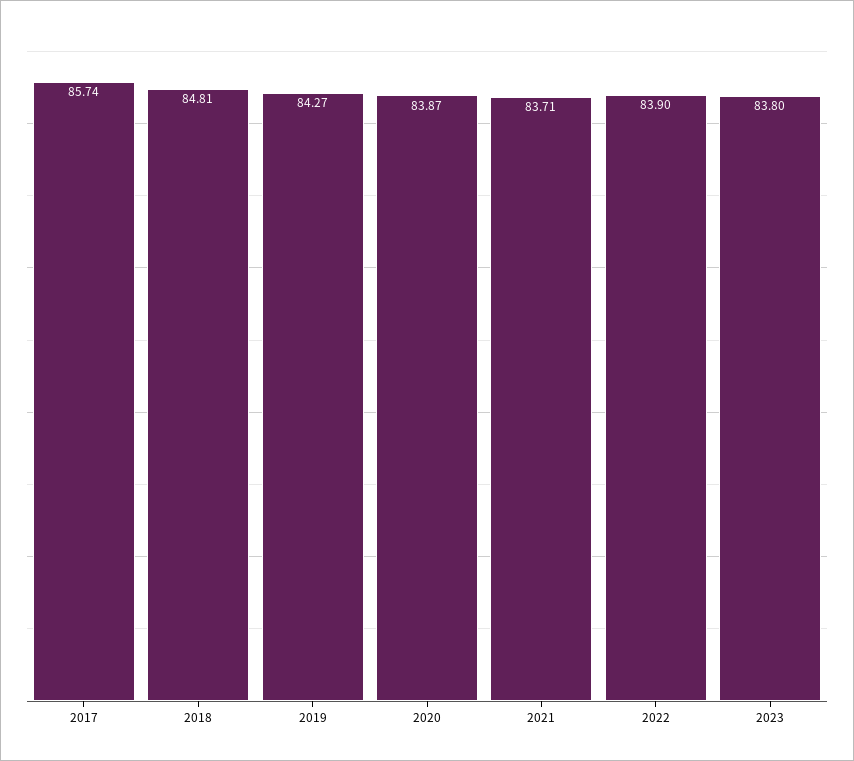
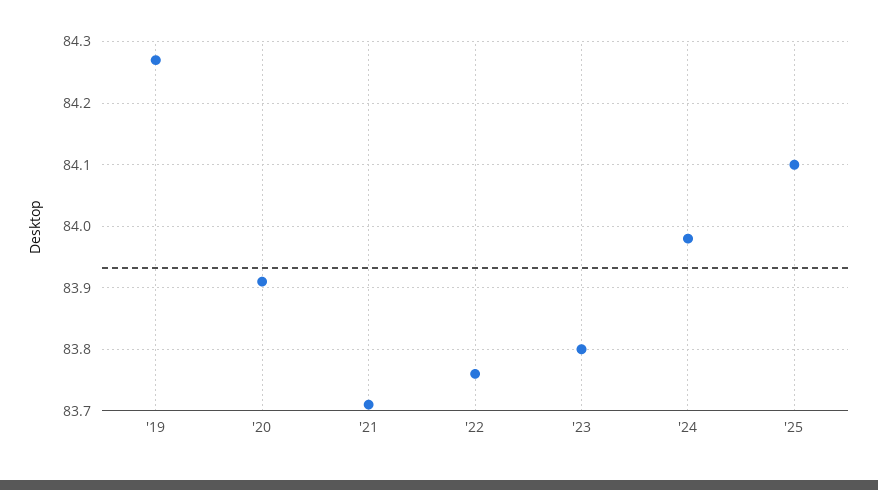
2017: 85.74 -> none
2018: 84.81 -> none
2020: 83.87 -> 83.91
2022: 83.9 -> 83.76
'24: none -> 83.98
'25: none -> 84.1

